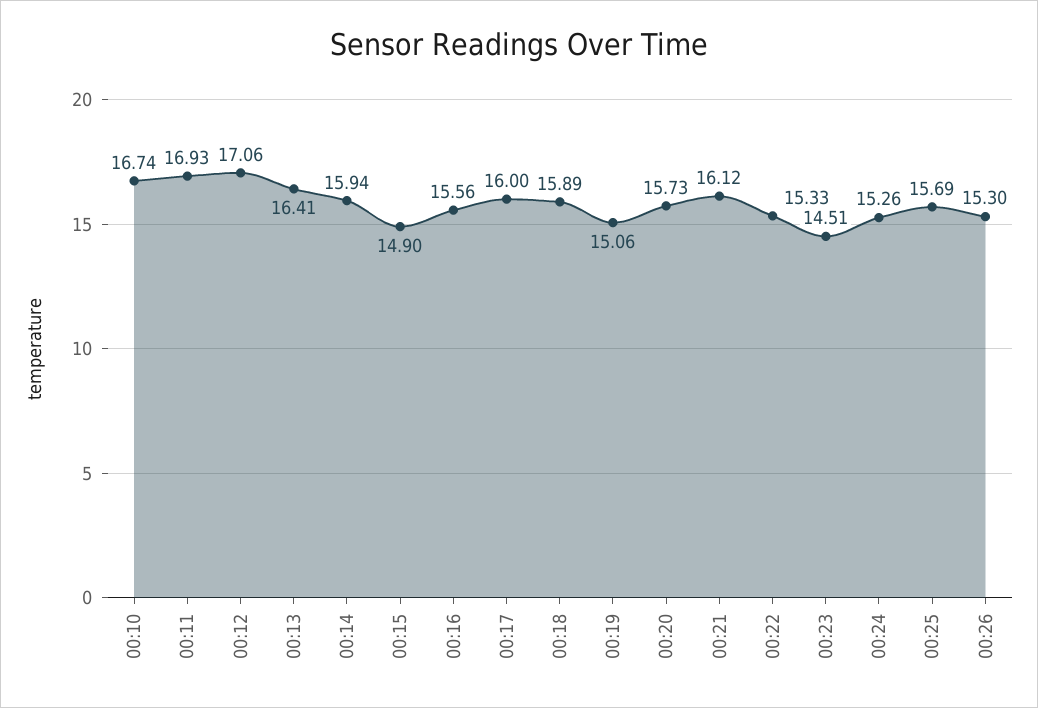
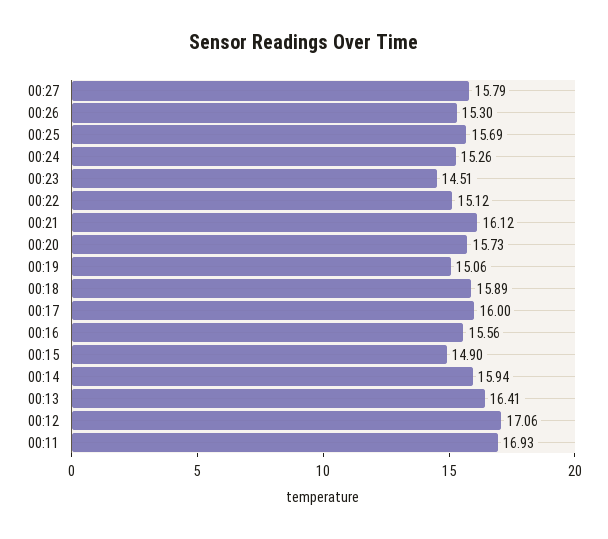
00:10: 16.74 -> none
00:22: 15.33 -> 15.12
00:27: none -> 15.79

